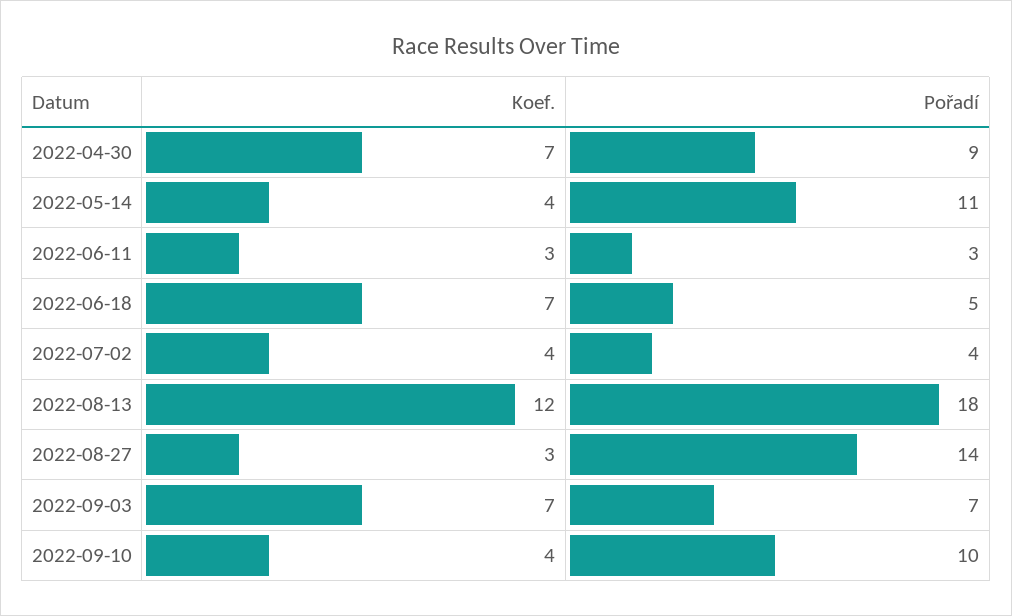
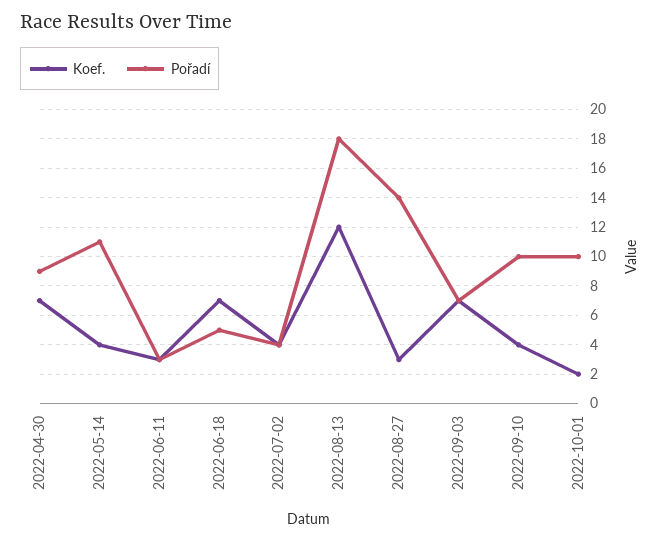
Koef., 2022-10-01: none -> 2
Pořadí, 2022-10-01: none -> 10

